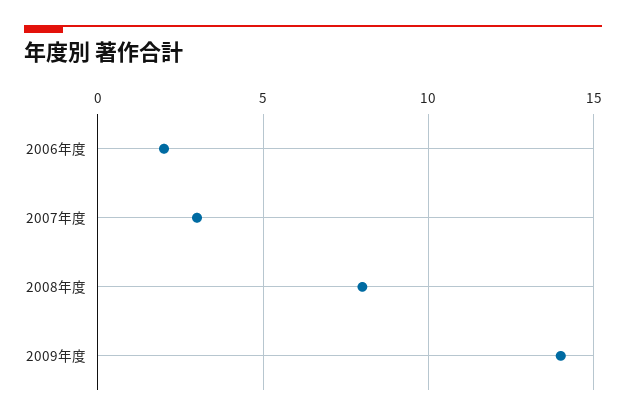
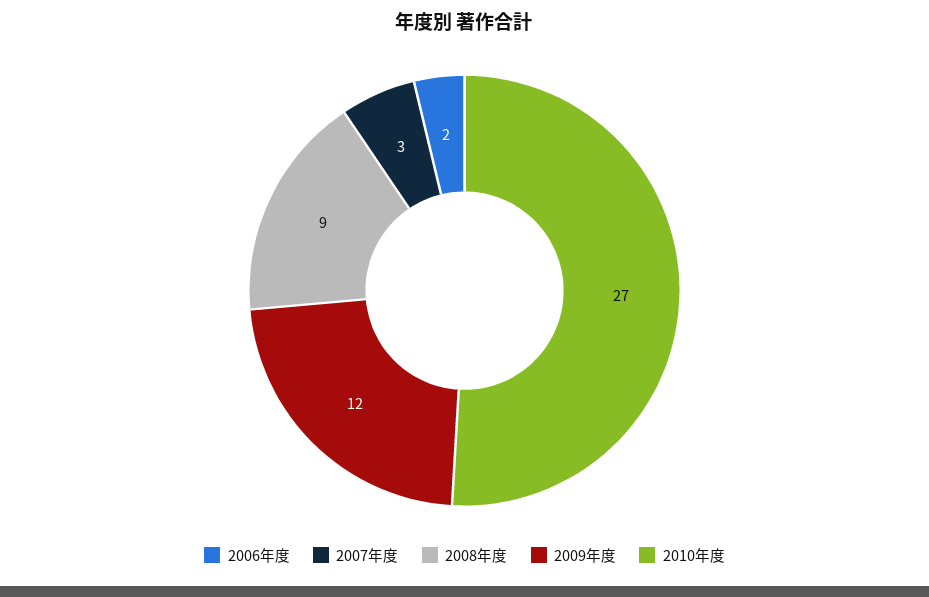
2008年度: 8 -> 9
2009年度: 14 -> 12
2010年度: none -> 27

